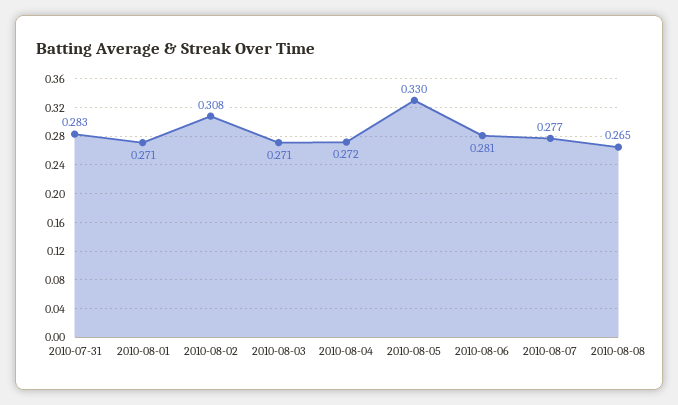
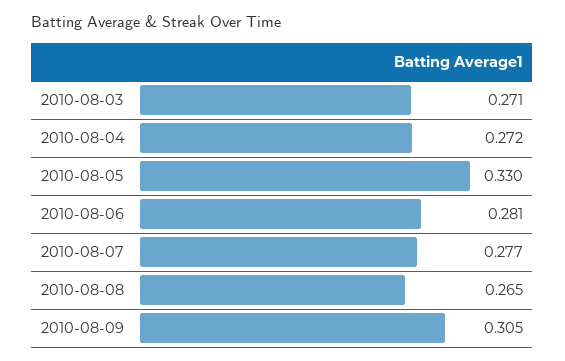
2010-07-31: 0.283 -> none
2010-08-01: 0.271 -> none
2010-08-02: 0.308 -> none
2010-08-09: none -> 0.305

